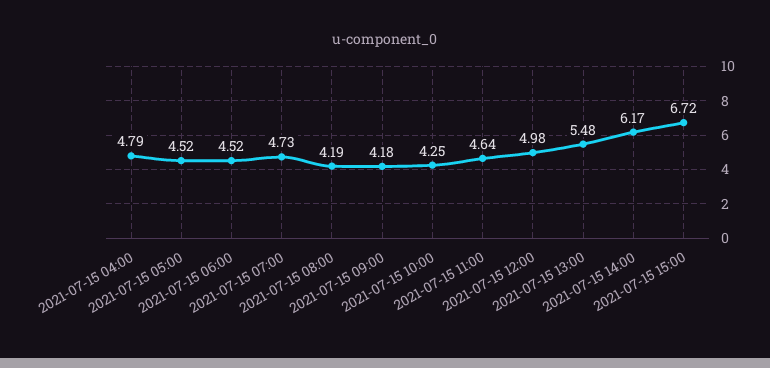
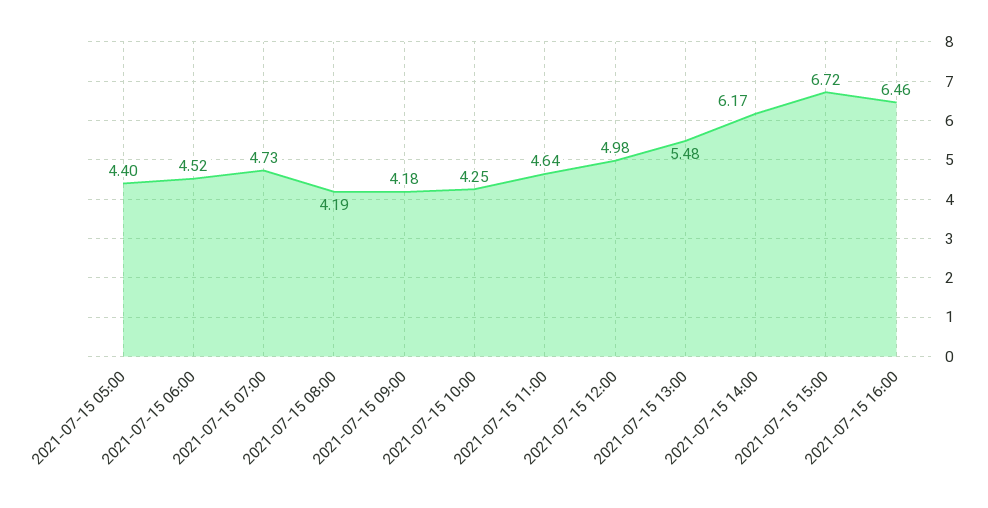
2021-07-15 04:00: 4.79 -> none
2021-07-15 05:00: 4.52 -> 4.4
2021-07-15 16:00: none -> 6.46

